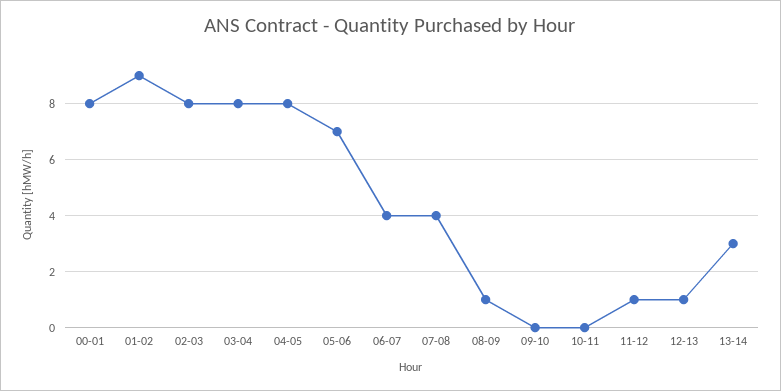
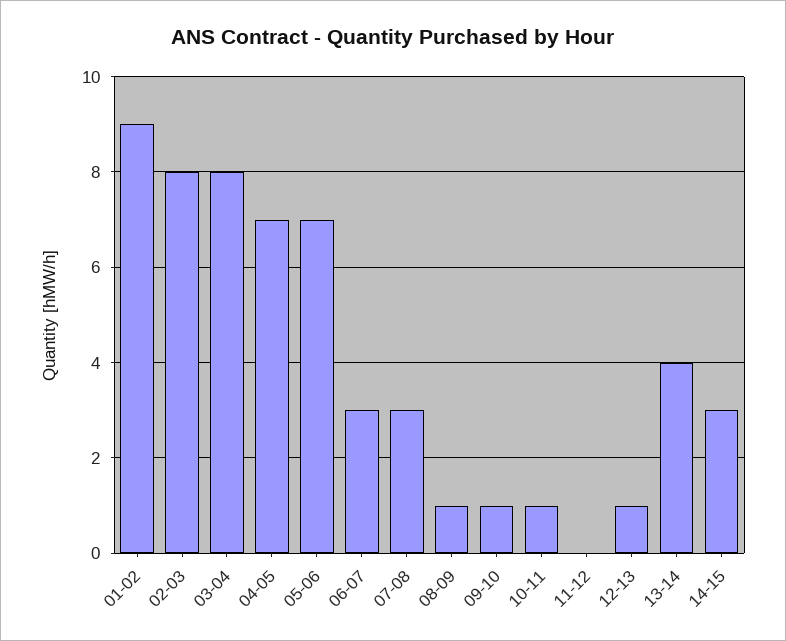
00-01: 8 -> none
04-05: 8 -> 7
06-07: 4 -> 3
07-08: 4 -> 3
09-10: 0 -> 1
10-11: 0 -> 1
11-12: 1 -> 0
13-14: 3 -> 4
14-15: none -> 3

